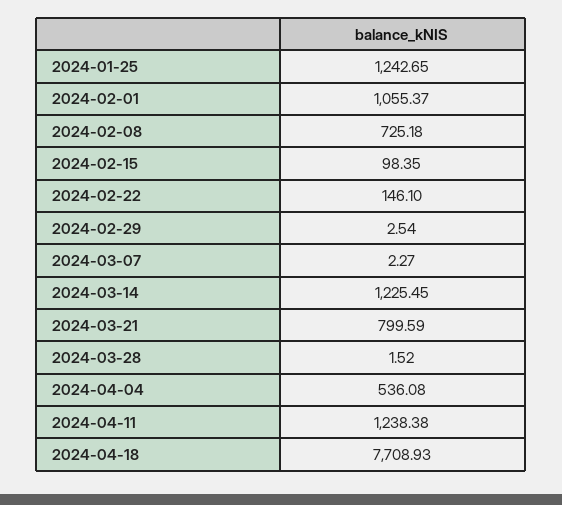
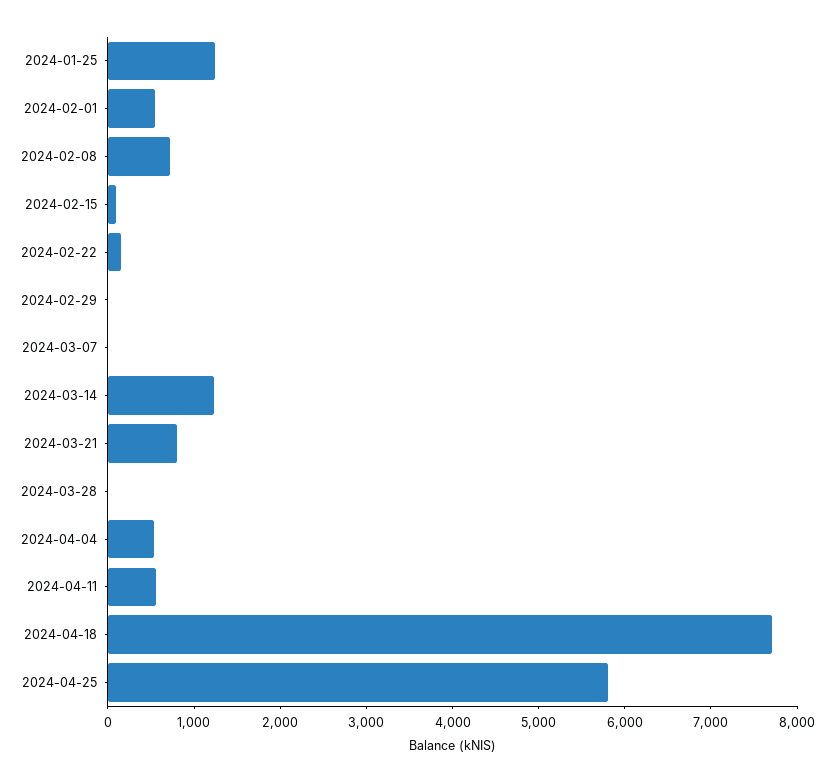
2024-02-01: 1055.37 -> 600
2024-04-11: 1238.38 -> 600
2024-04-25: none -> 5800

